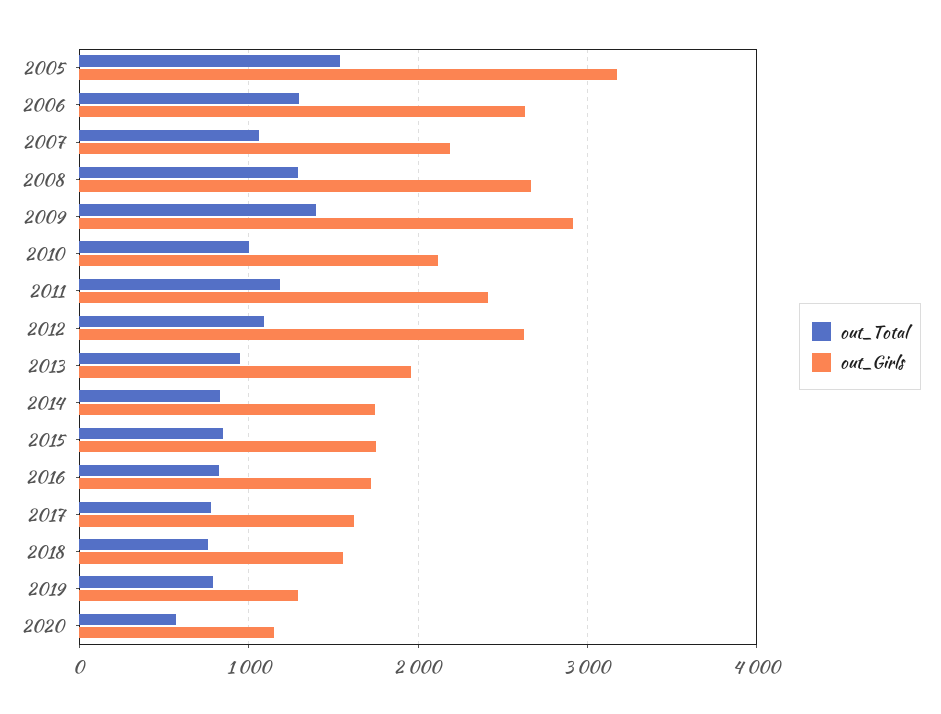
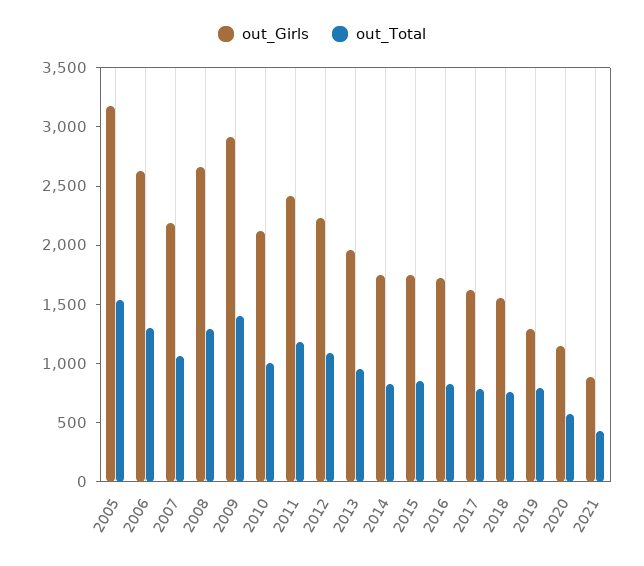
out_Girls, 2012: 2600 -> 2200
out_Girls, 2021: none -> 900
out_Total, 2021: none -> 400

